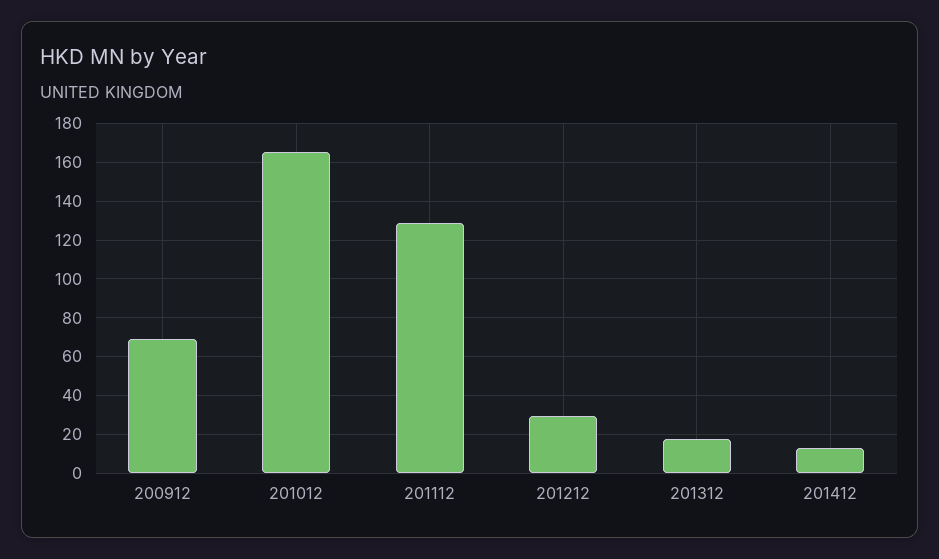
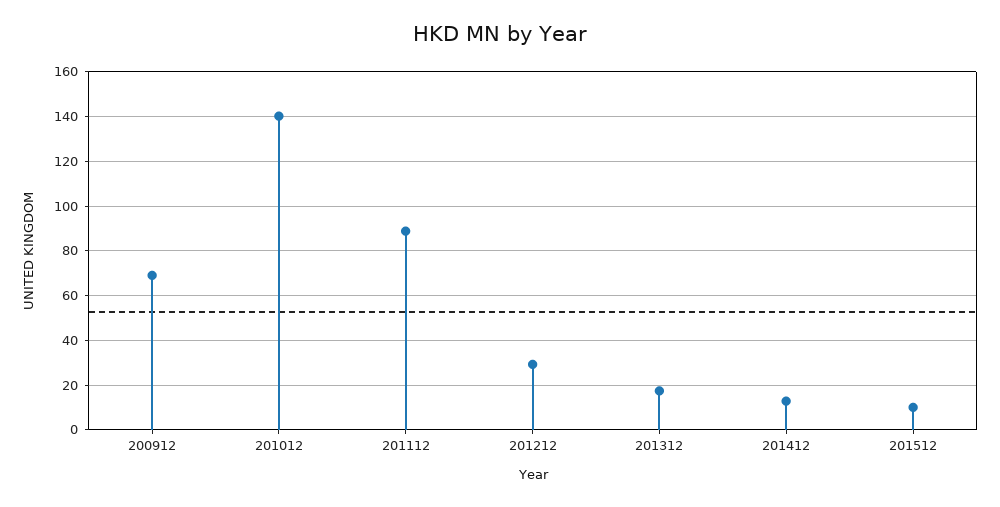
201012: 165 -> 140
201112: 130 -> 90
201512: none -> 10

